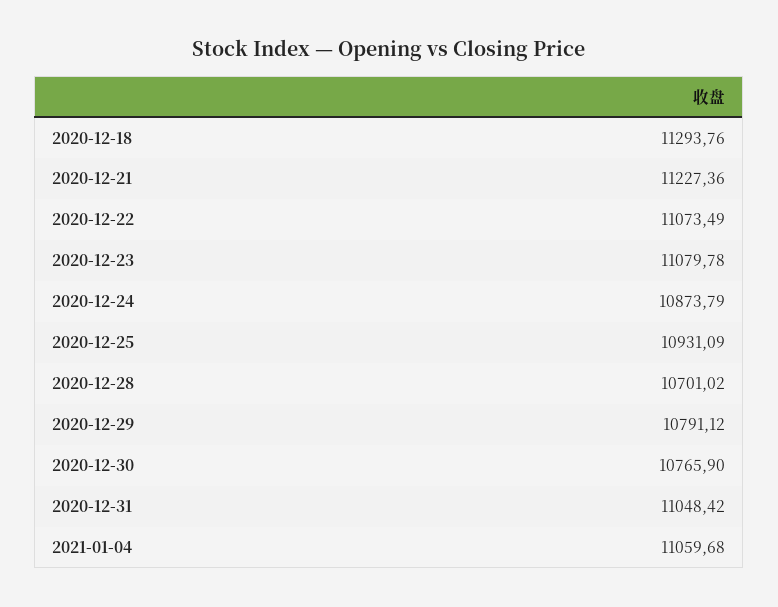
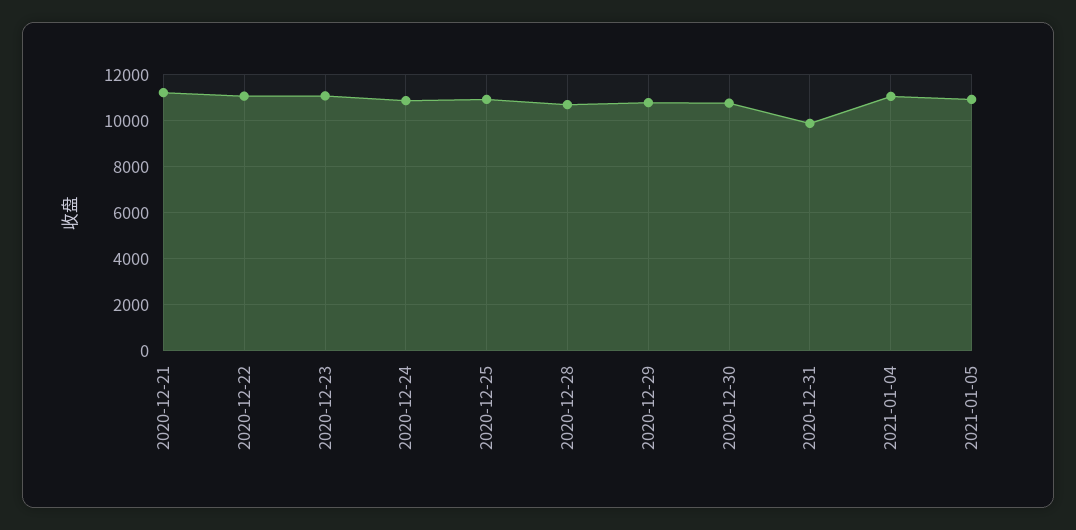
2020-12-18: 11293.76 -> none
2020-12-31: 11048.42 -> 10000
2021-01-05: none -> 11000

